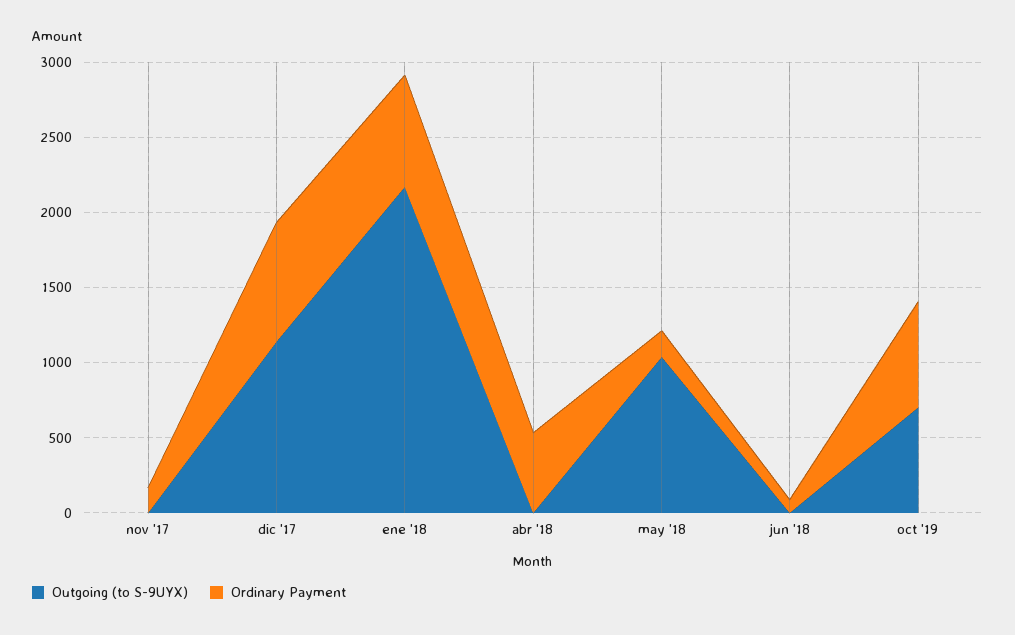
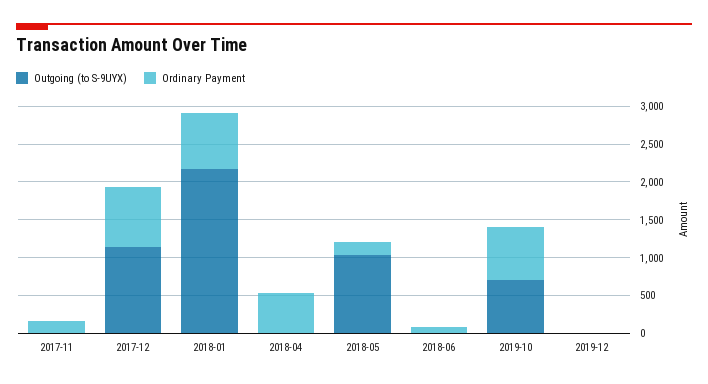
Outgoing (to S-9UYX), 2019-12: none -> 0
Ordinary Payment, 2019-12: none -> 0

